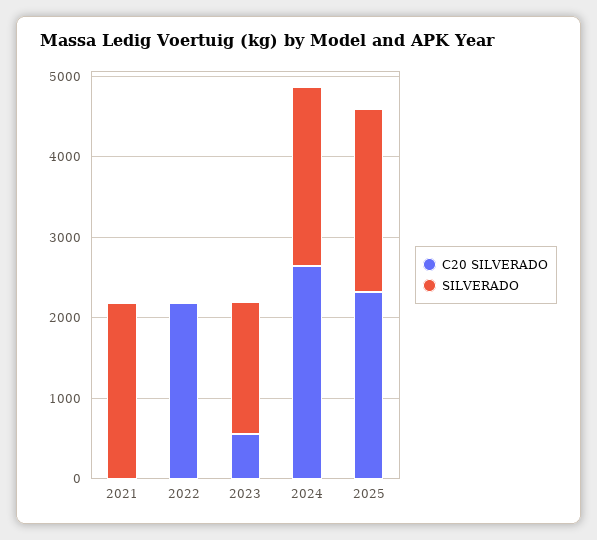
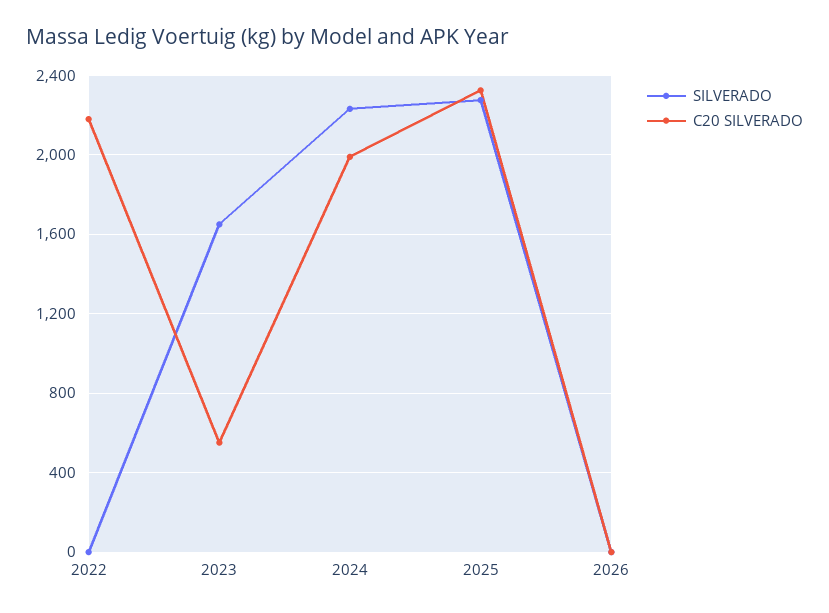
C20 SILVERADO, 2021: 0 -> none
SILVERADO, 2021: 2200 -> none
C20 SILVERADO, 2024: 2600 -> 2000
SILVERADO, 2026: none -> 0
C20 SILVERADO, 2026: none -> 0

